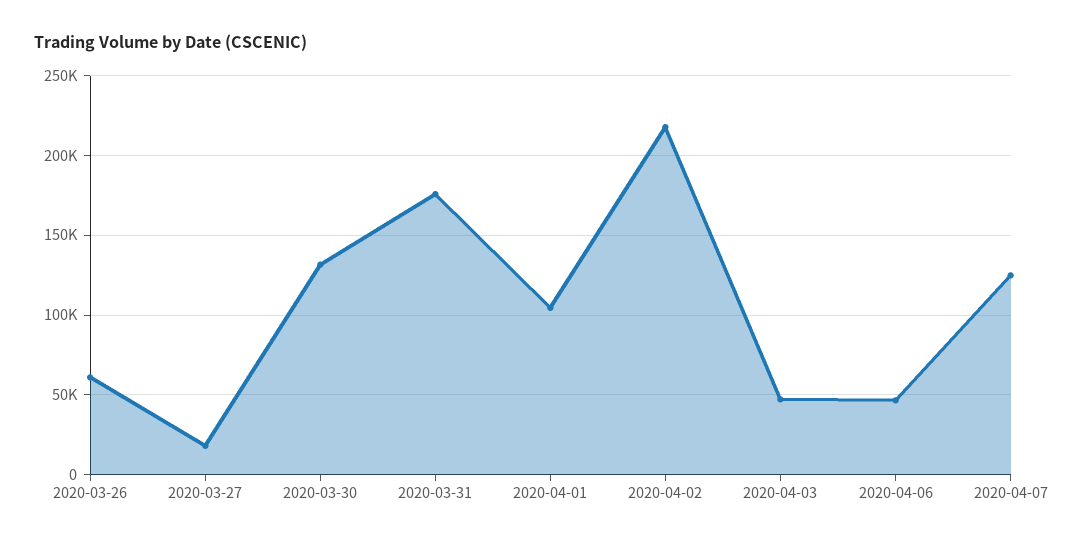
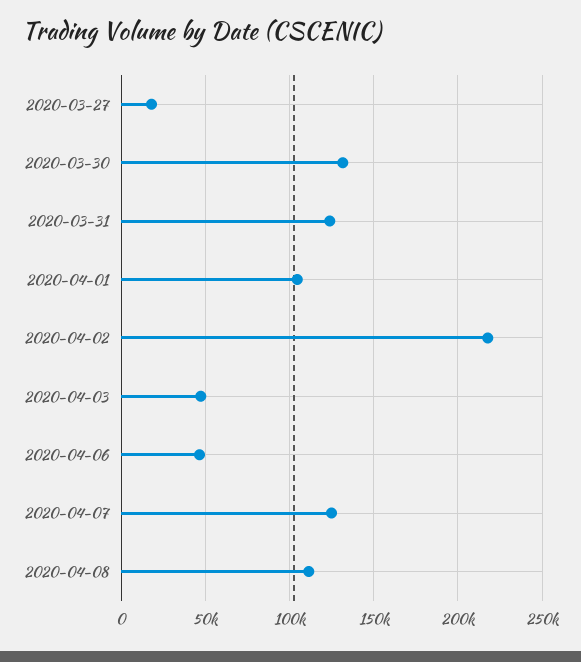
2020-03-26: 60000 -> none
2020-03-31: 175000 -> 125000
2020-04-08: none -> 110000

